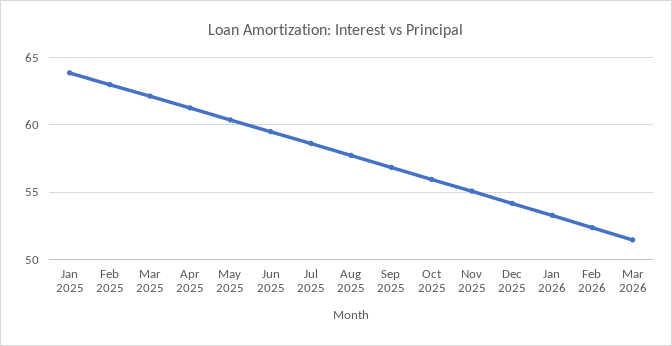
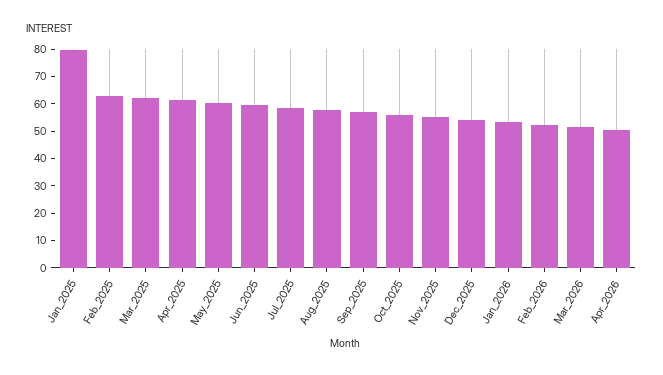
Jan 2025: 64 -> 80
Apr_2026: none -> 50

